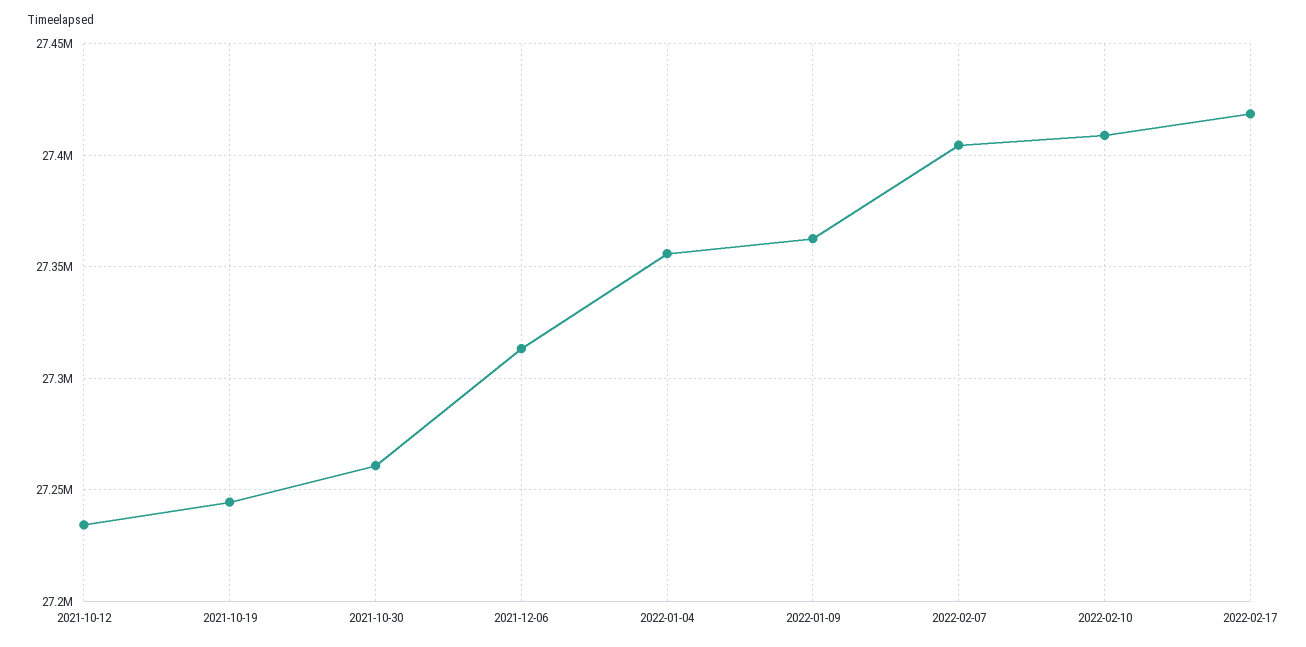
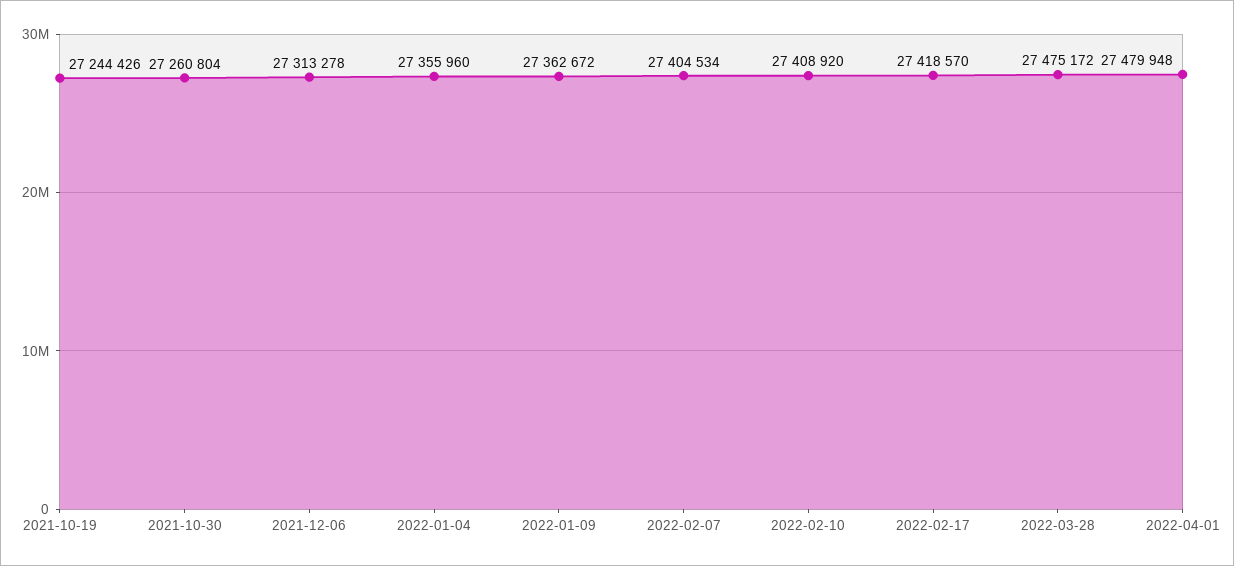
2021-10-12: 27235000 -> none
2022-03-28: none -> 27475172
2022-04-01: none -> 27479948

